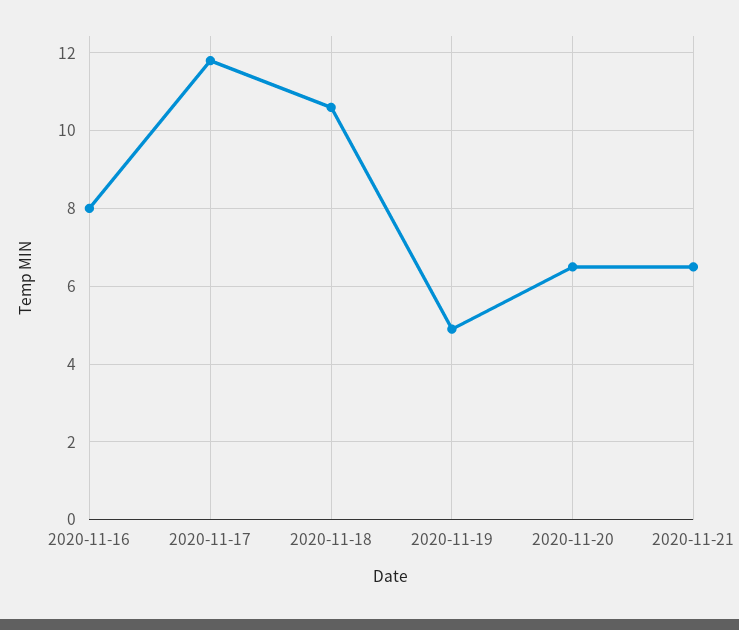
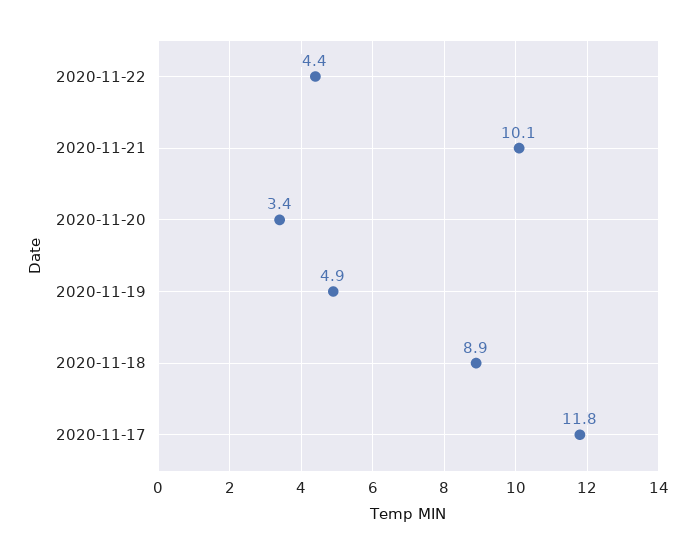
2020-11-16: 8 -> none
2020-11-18: 10.5 -> 8.9
2020-11-20: 6.5 -> 3.4
2020-11-21: 6.5 -> 10.1
2020-11-22: none -> 4.4

